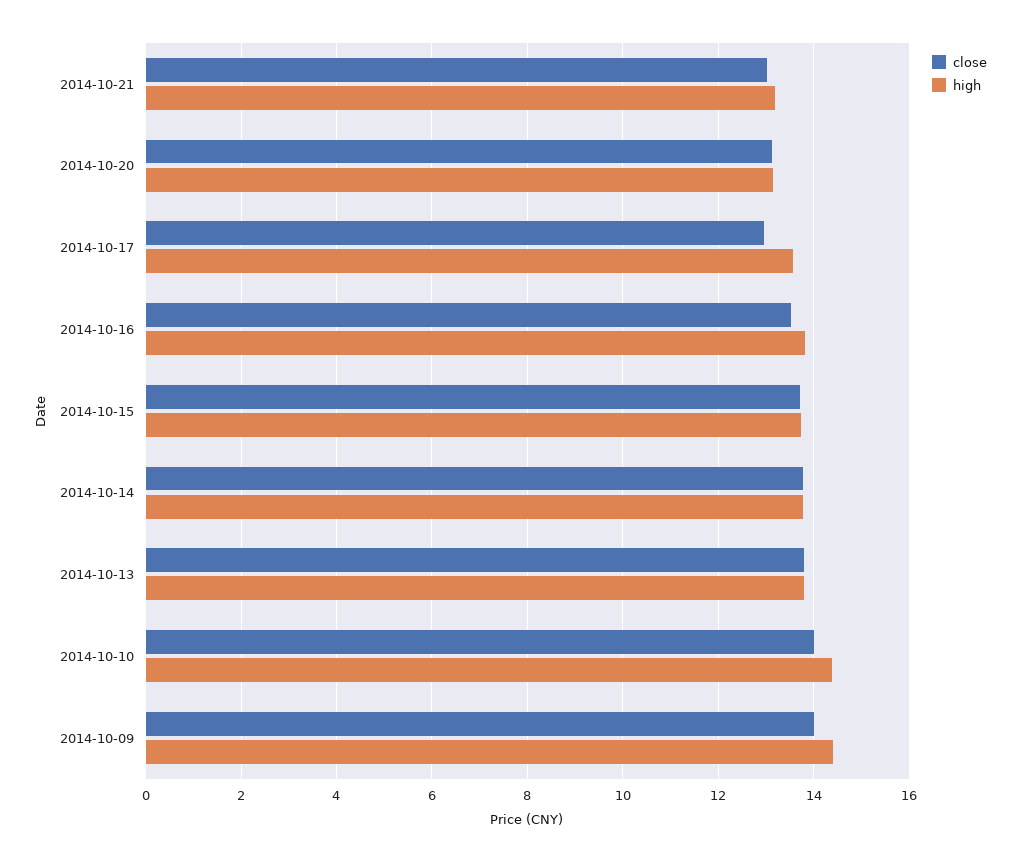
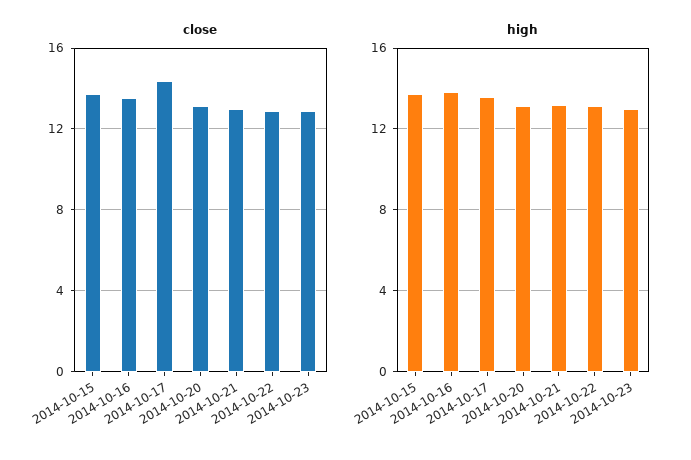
close, 2014-10-17: 13 -> 14.5
close, 2014-10-14: 13.8 -> none
high, 2014-10-14: 13.8 -> none
close, 2014-10-13: 13.8 -> none
high, 2014-10-13: 13.8 -> none
close, 2014-10-10: 14 -> none
high, 2014-10-10: 14.4 -> none
close, 2014-10-09: 14 -> none
high, 2014-10-09: 14.4 -> none
close, 2014-10-22: none -> 13
close, 2014-10-23: none -> 13
high, 2014-10-22: none -> 13
high, 2014-10-23: none -> 13

